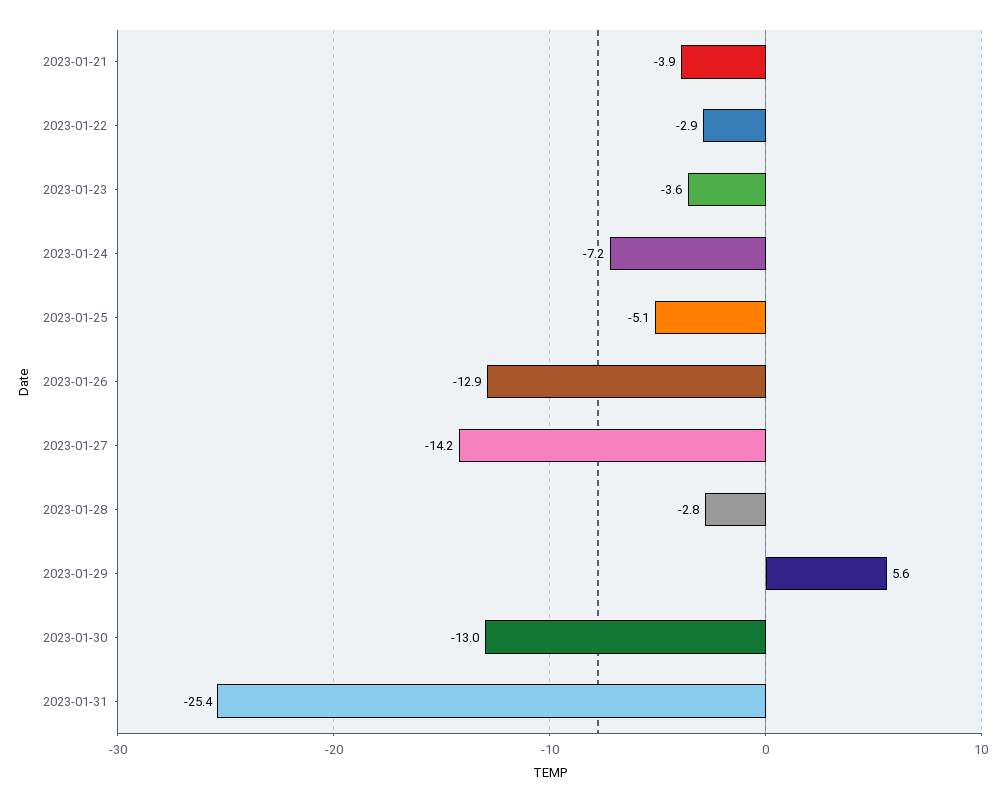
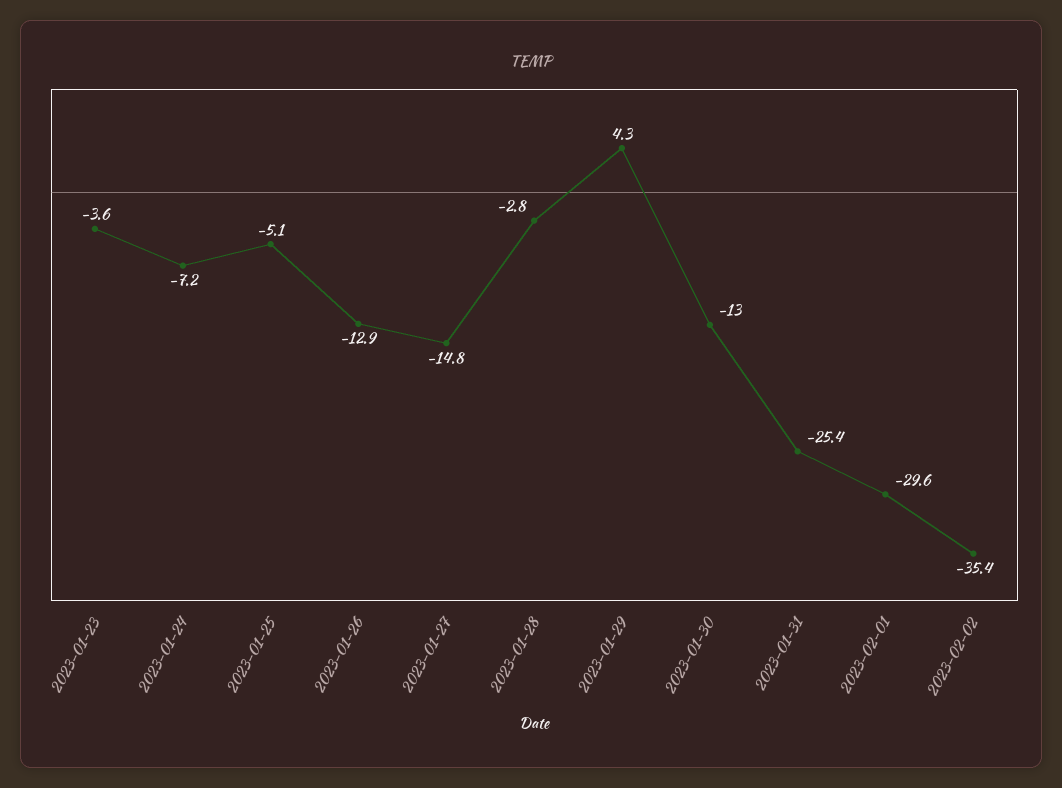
2023-01-21: -3.9 -> none
2023-01-22: -2.9 -> none
2023-01-27: -14.2 -> -14.8
2023-01-29: 5.6 -> 4.3
2023-02-01: none -> -29.6
2023-02-02: none -> -35.4

